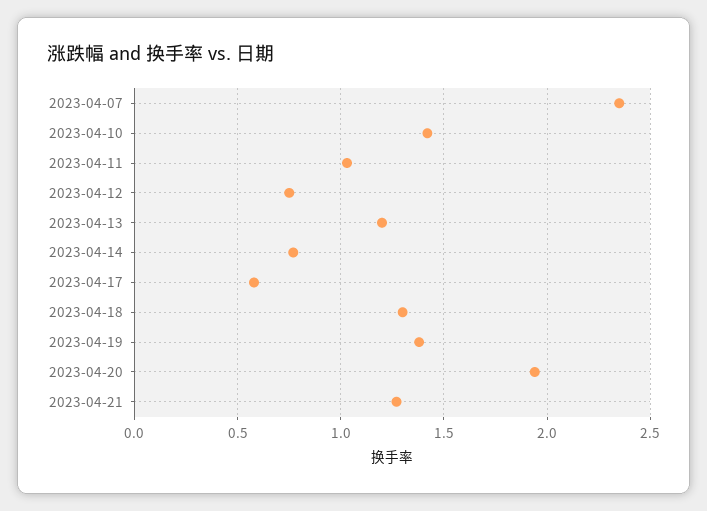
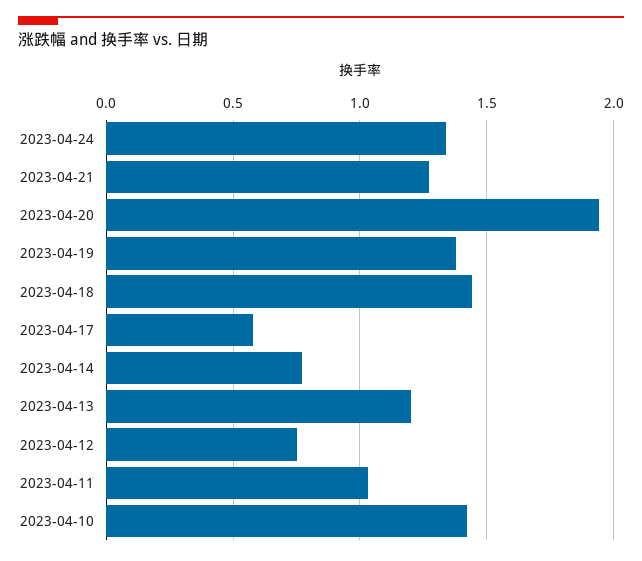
2023-04-07: 2.35 -> none
2023-04-18: 1.3 -> 1.45
2023-04-24: none -> 1.35

